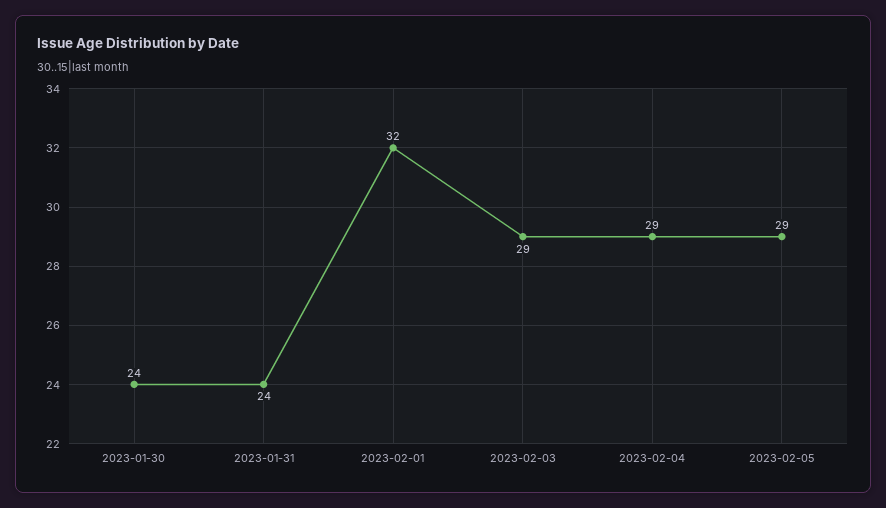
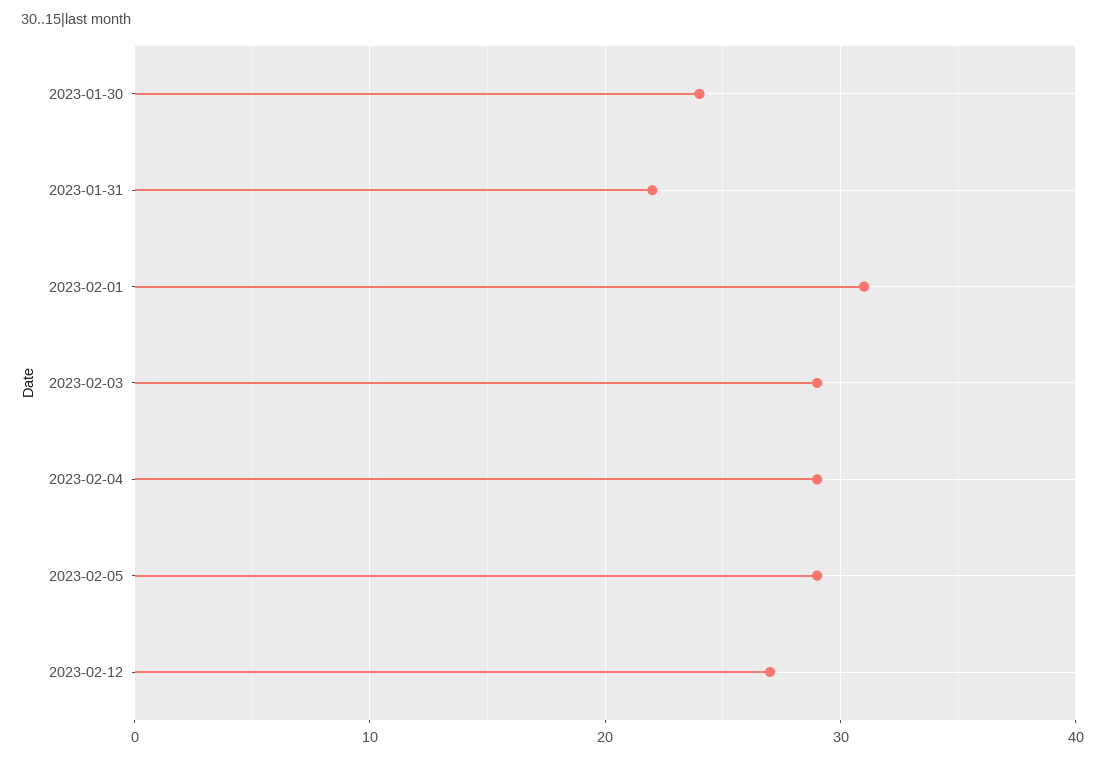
2023-01-31: 24 -> 22
2023-02-01: 32 -> 31
2023-02-12: none -> 27

